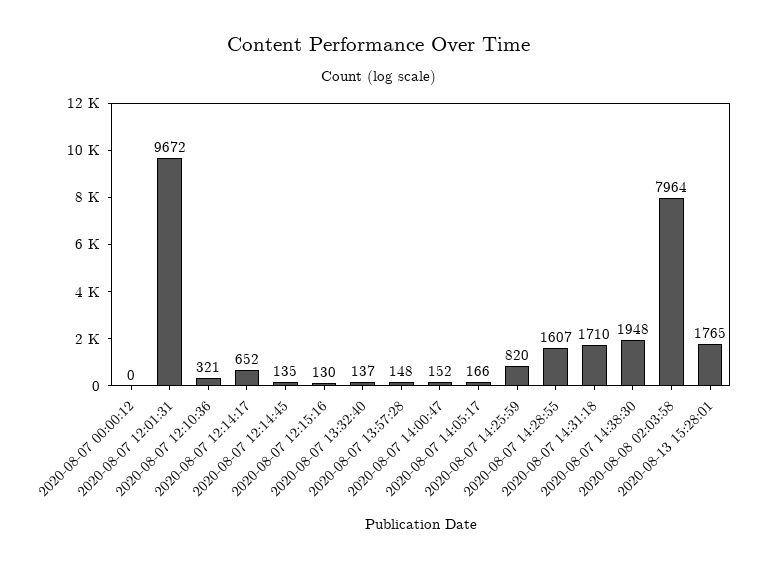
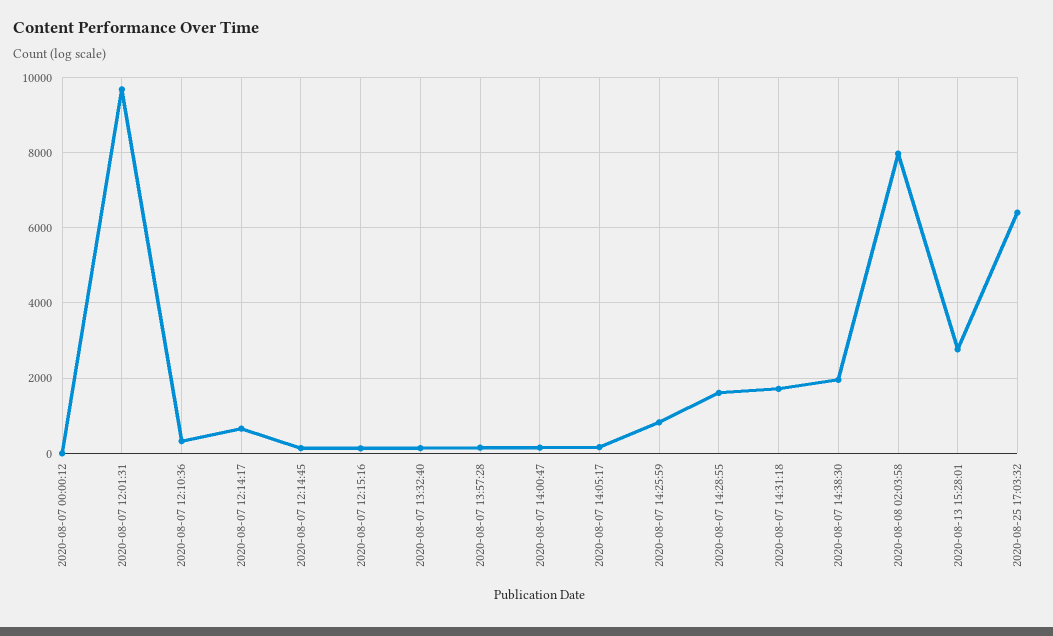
2020-08-13 15:28:01: 1765 -> 2800
2020-08-25 17:03:32: none -> 6400

